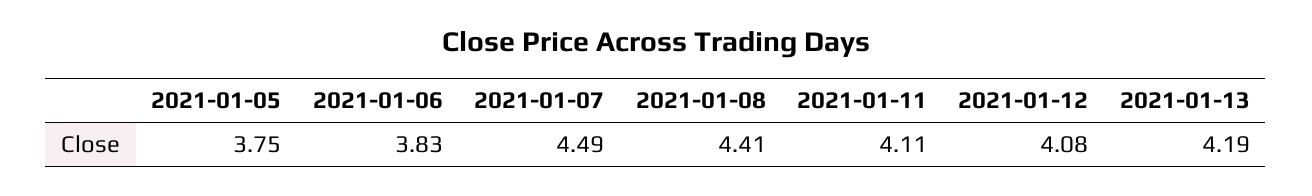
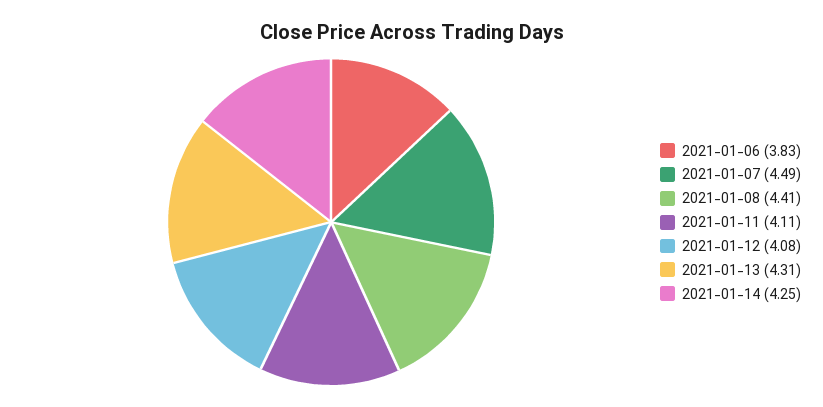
2021-01-05: 3.75 -> none
2021-01-13: 4.19 -> 4.31
2021-01-14: none -> 4.25

